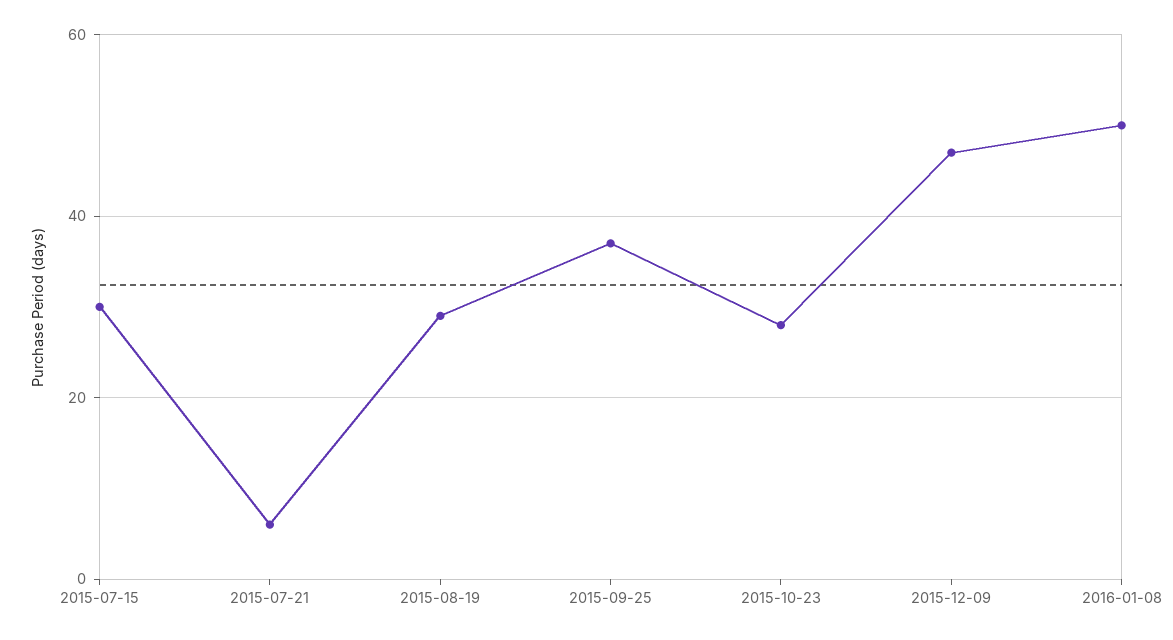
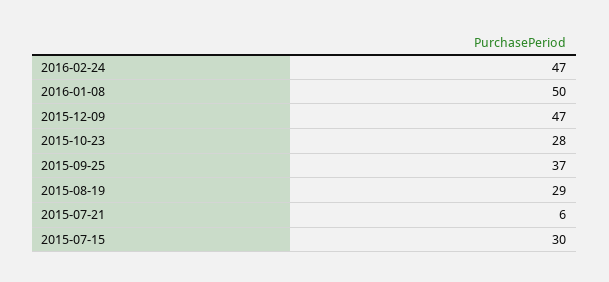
2016-02-24: none -> 47

